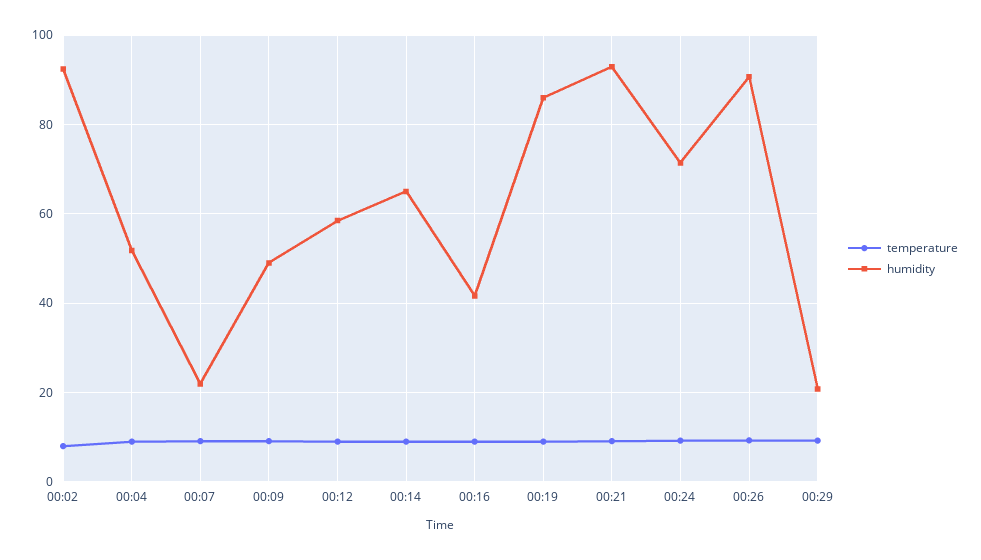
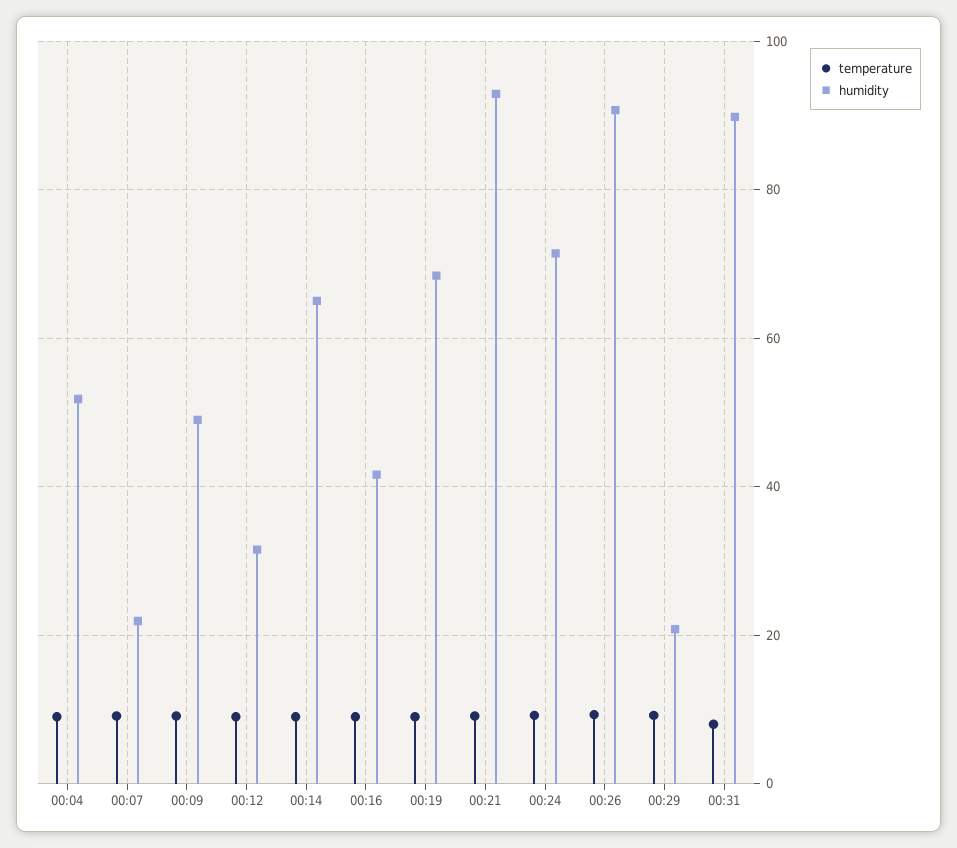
temperature, 00:02: 8 -> none
humidity, 00:02: 92 -> none
humidity, 00:12: 58 -> 32
humidity, 00:19: 86 -> 68
temperature, 00:31: none -> 8
humidity, 00:31: none -> 90

